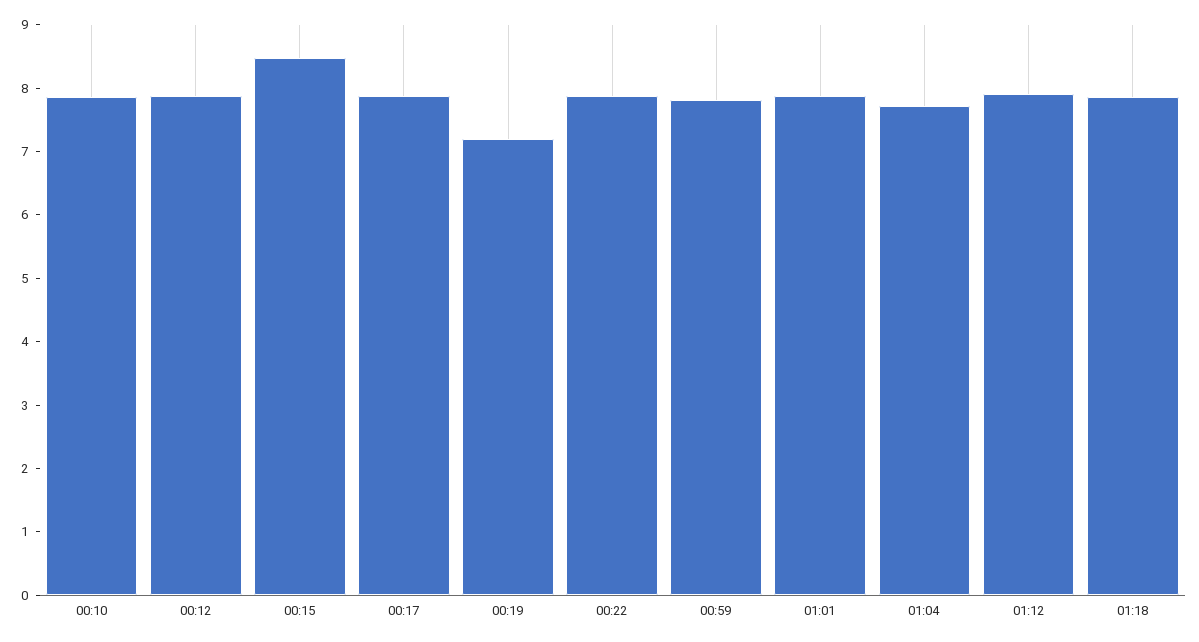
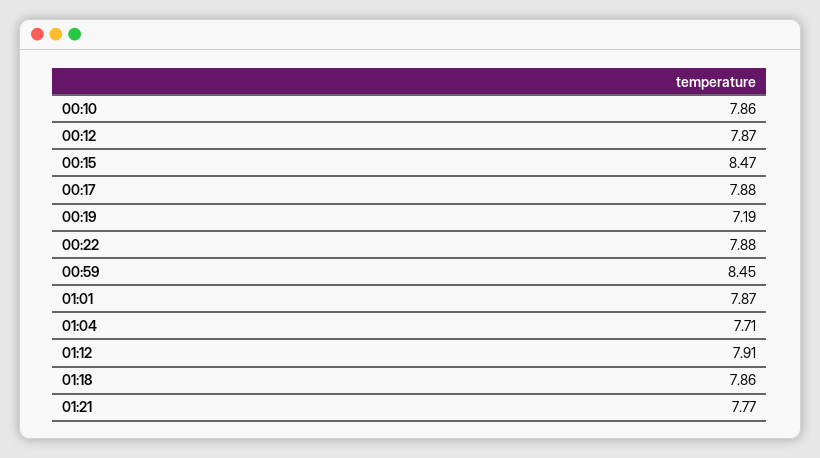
00:59: 7.8 -> 8.45
01:21: none -> 7.77

